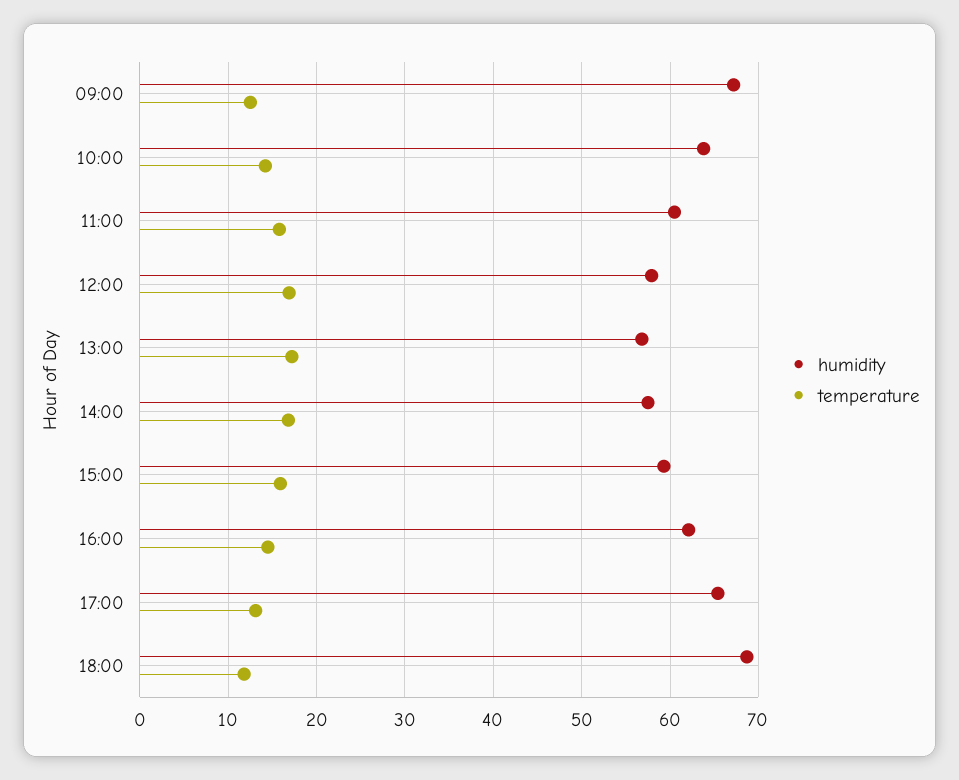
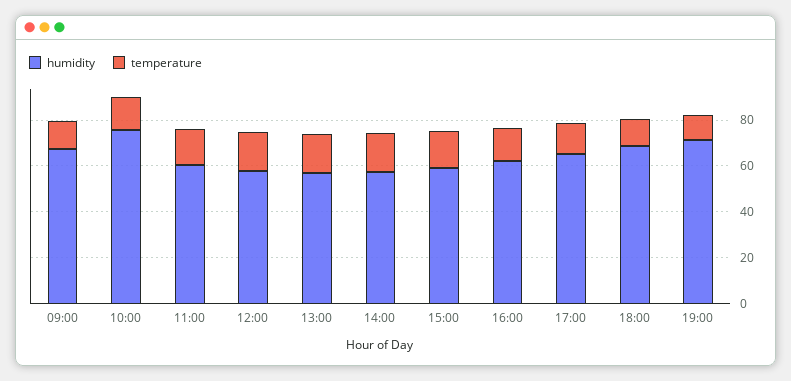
humidity, 10:00: 64 -> 75
humidity, 19:00: none -> 70
temperature, 19:00: none -> 10

